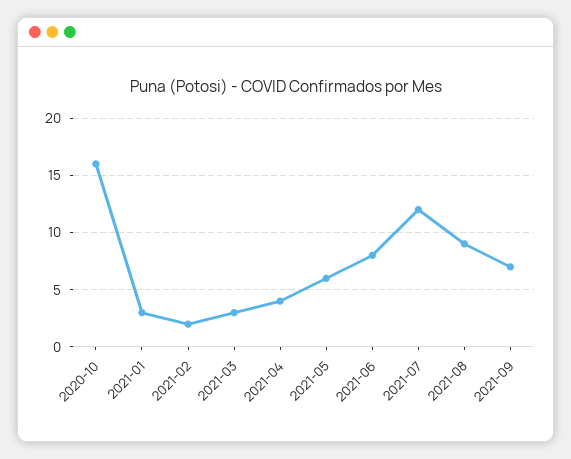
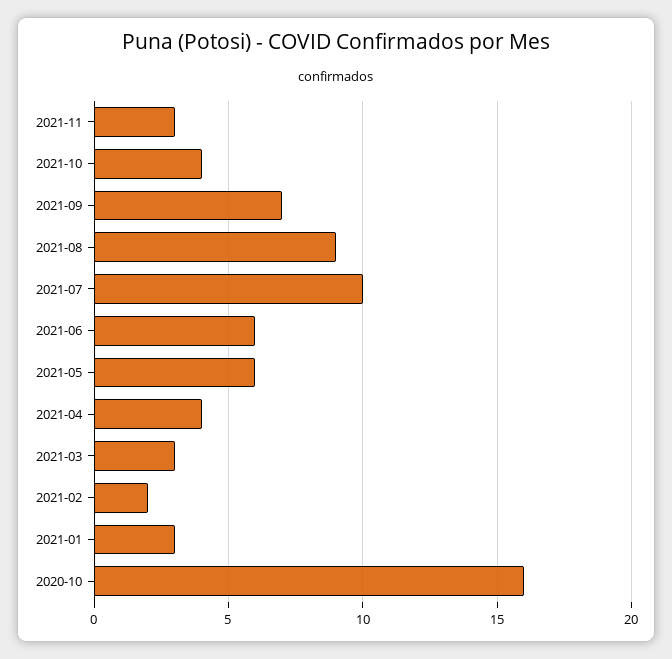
2021-06: 8 -> 6
2021-07: 12 -> 10
2021-11: none -> 3
2021-10: none -> 4

